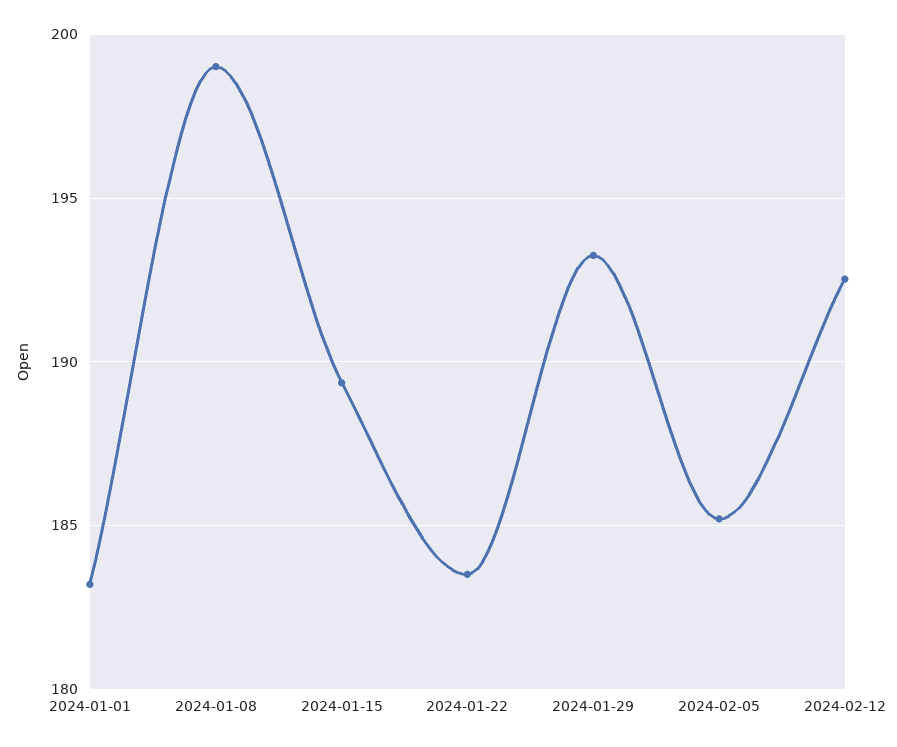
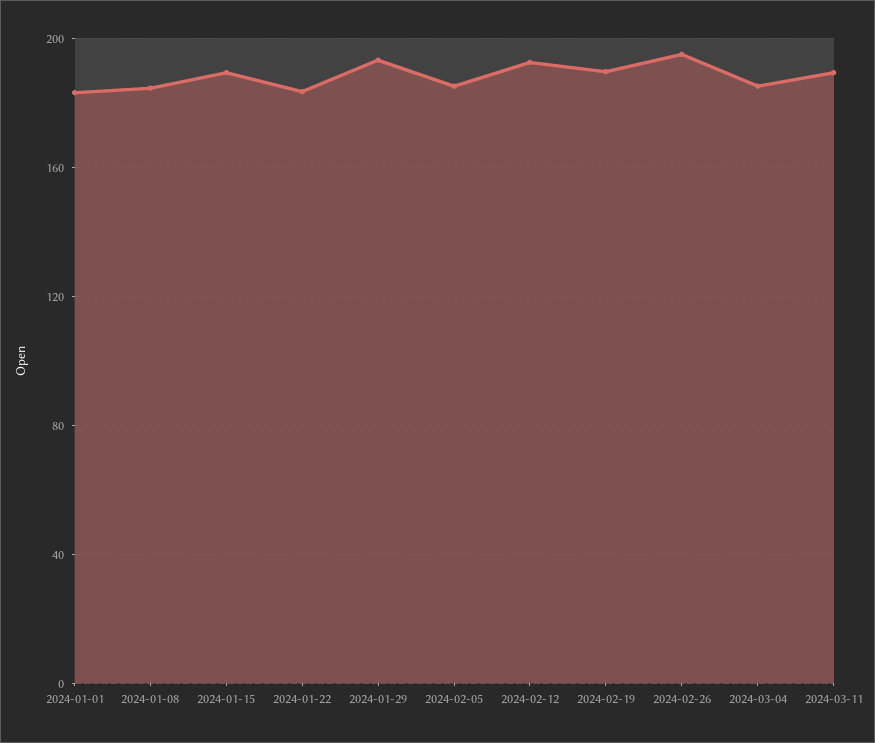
2024-01-08: 199 -> 185
2024-02-19: none -> 190
2024-02-26: none -> 195
2024-03-04: none -> 185
2024-03-11: none -> 190

